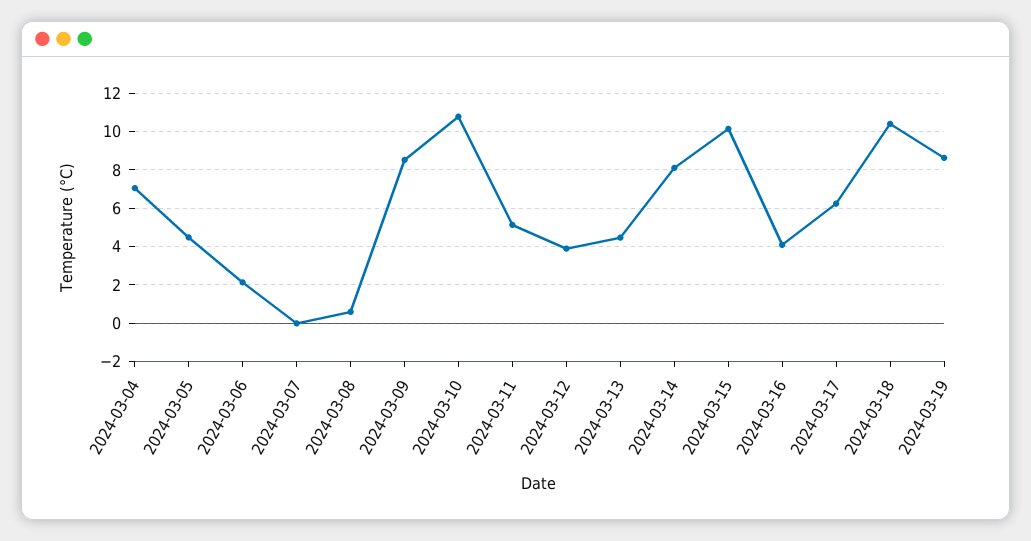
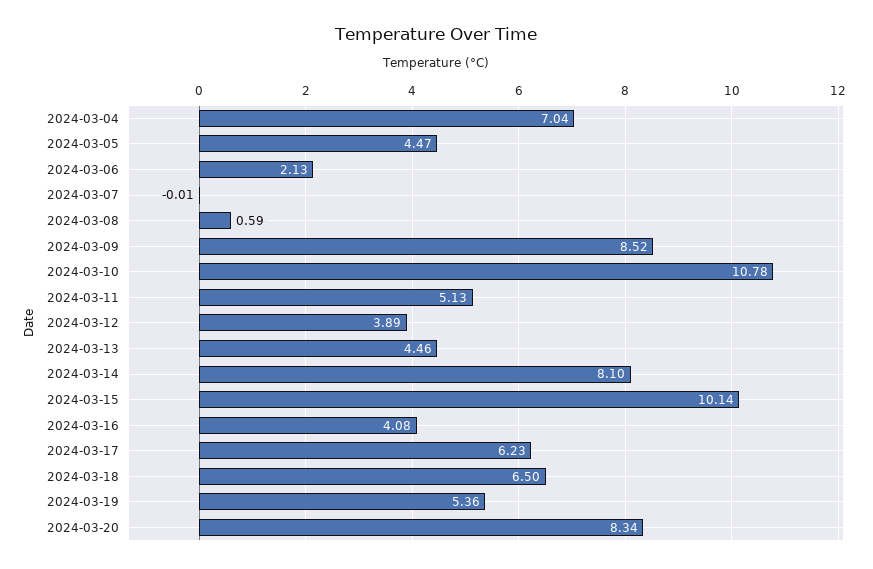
2024-03-18: 10.5 -> 6.5
2024-03-19: 8.5 -> 5.36
2024-03-20: none -> 8.34

